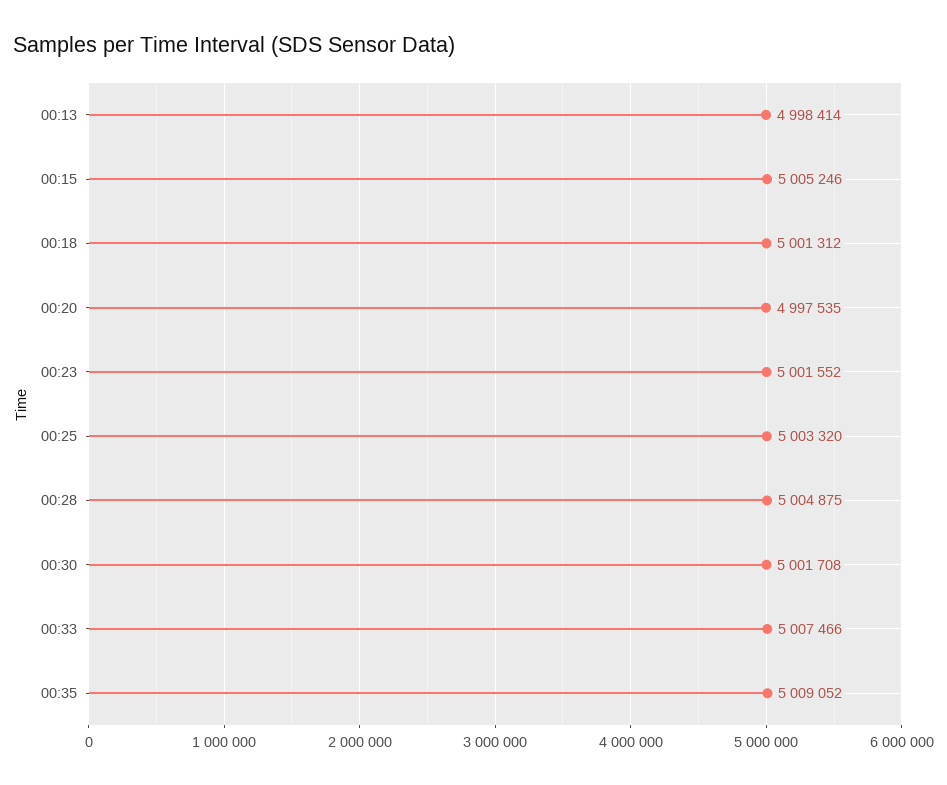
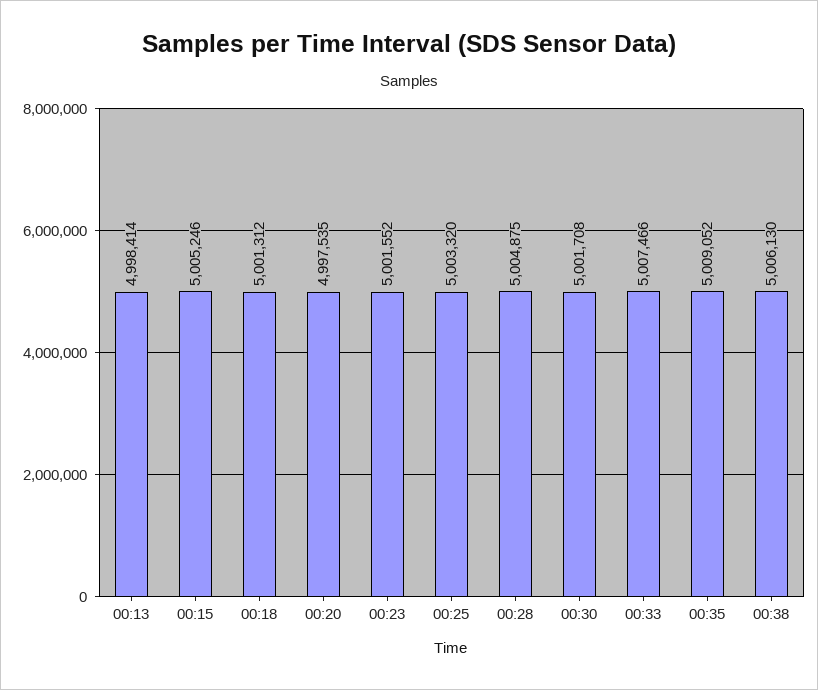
00:38: none -> 5006130

